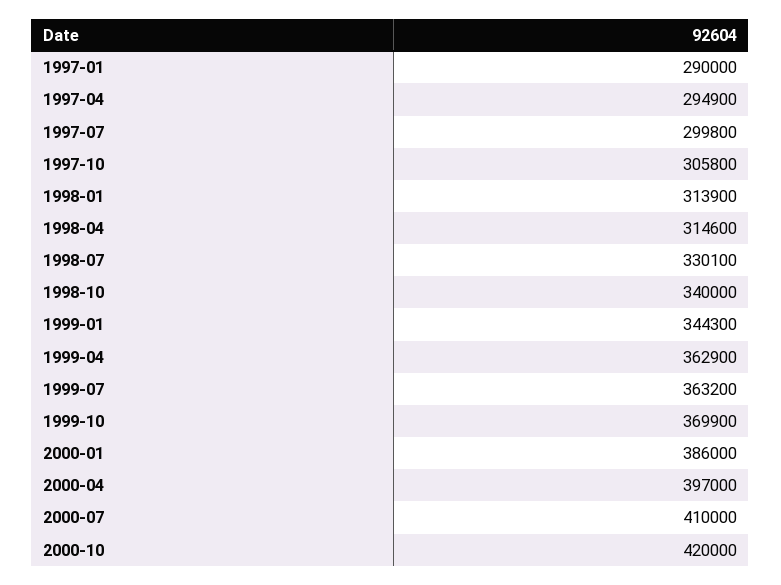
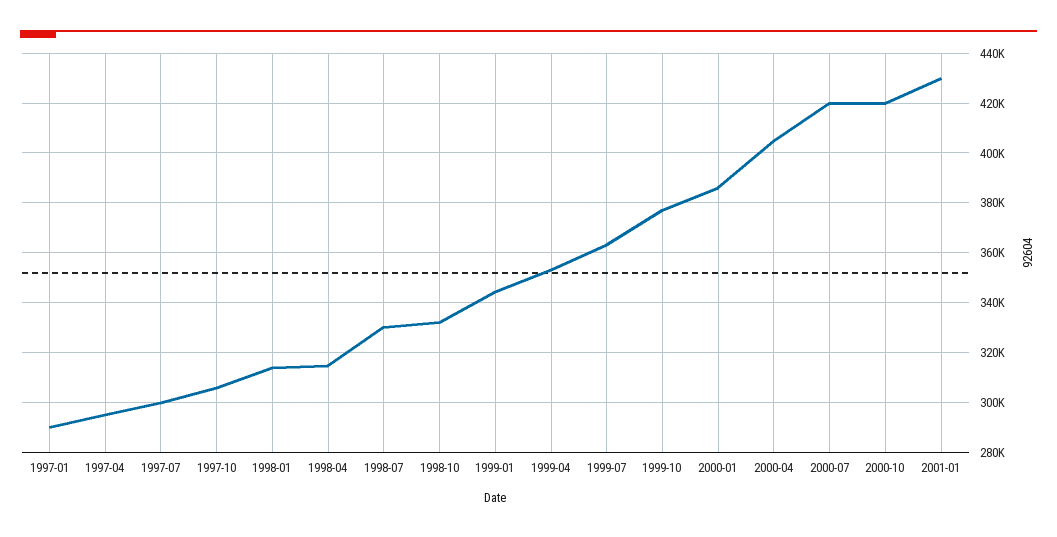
1998-10: 340000 -> 332500
1999-04: 362900 -> 352500
1999-10: 369900 -> 377500
2000-04: 397000 -> 405000
2000-07: 410000 -> 420000
2001-01: none -> 430000

